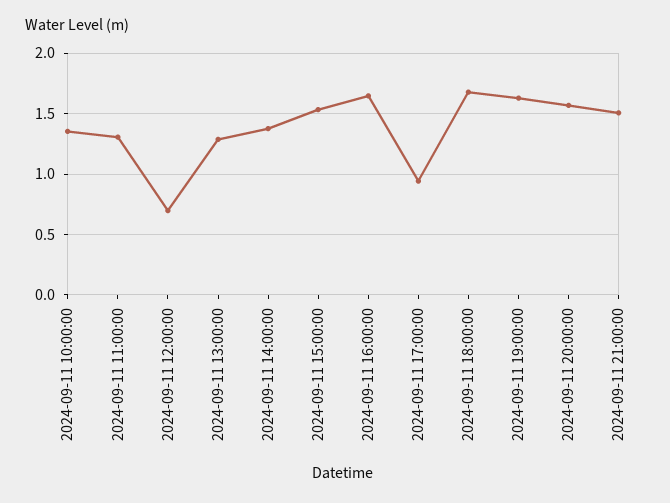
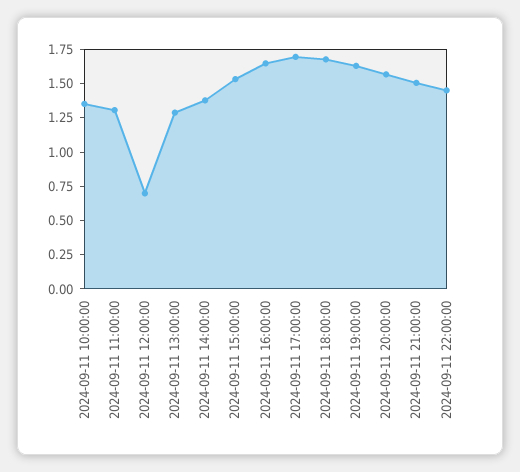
2024-09-11 17:00:00: 0.95 -> 1.75
2024-09-11 22:00:00: none -> 1.5

